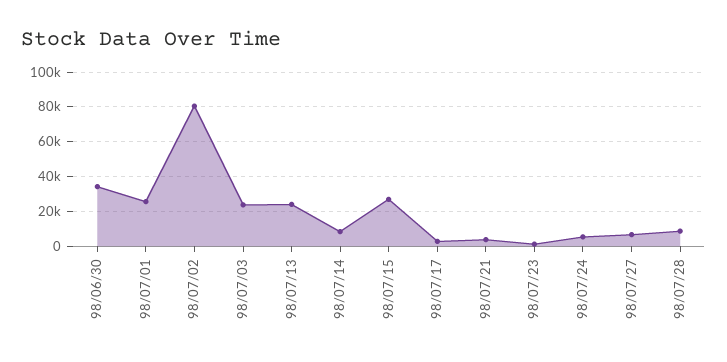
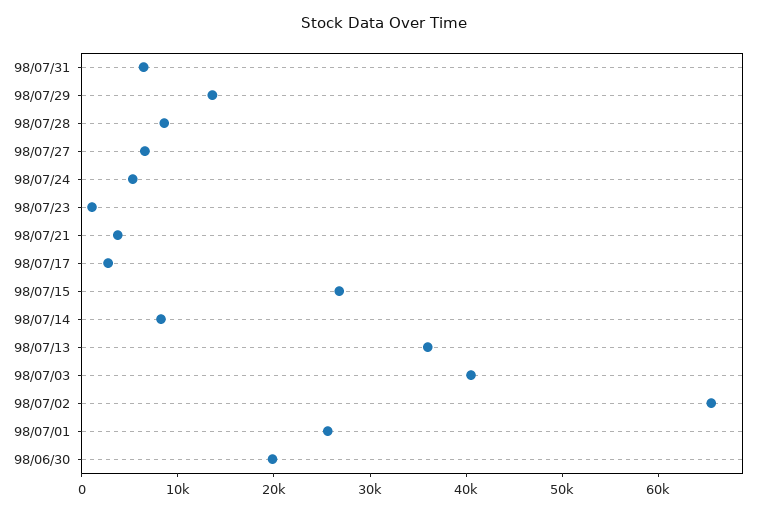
98/06/30: 35000 -> 20000
98/07/02: 80000 -> 66000
98/07/03: 25000 -> 40000
98/07/13: 25000 -> 36000
98/07/31: none -> 6000
98/07/29: none -> 14000

